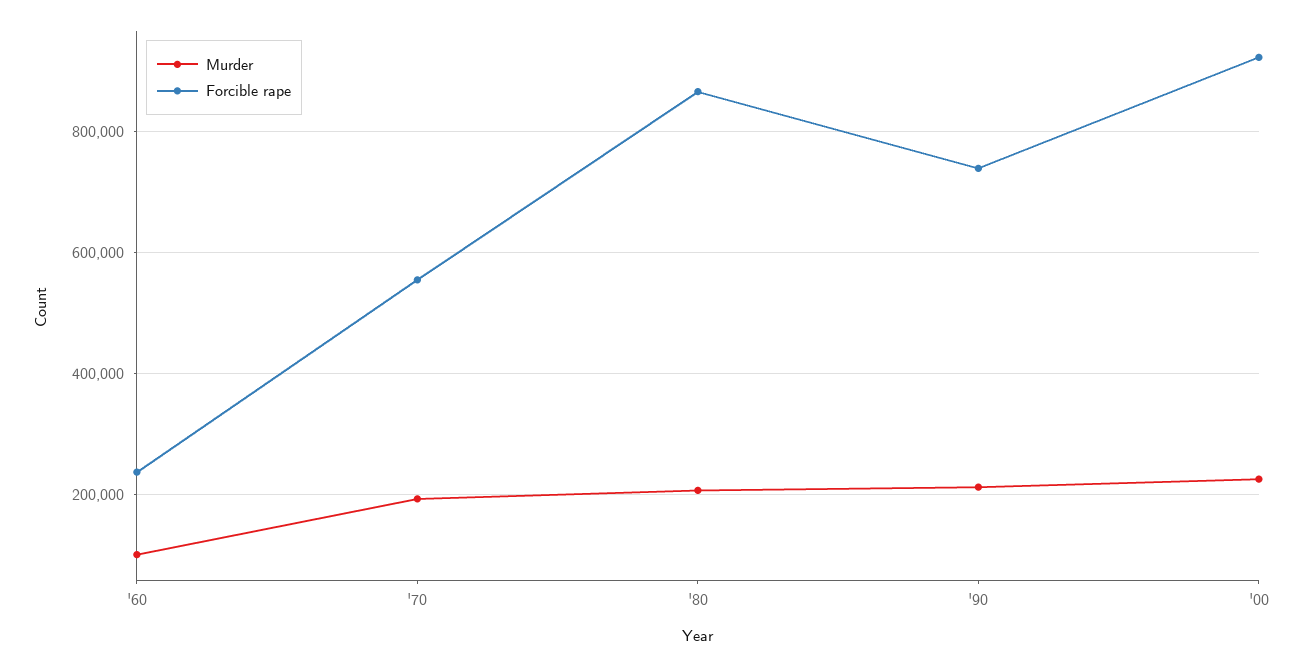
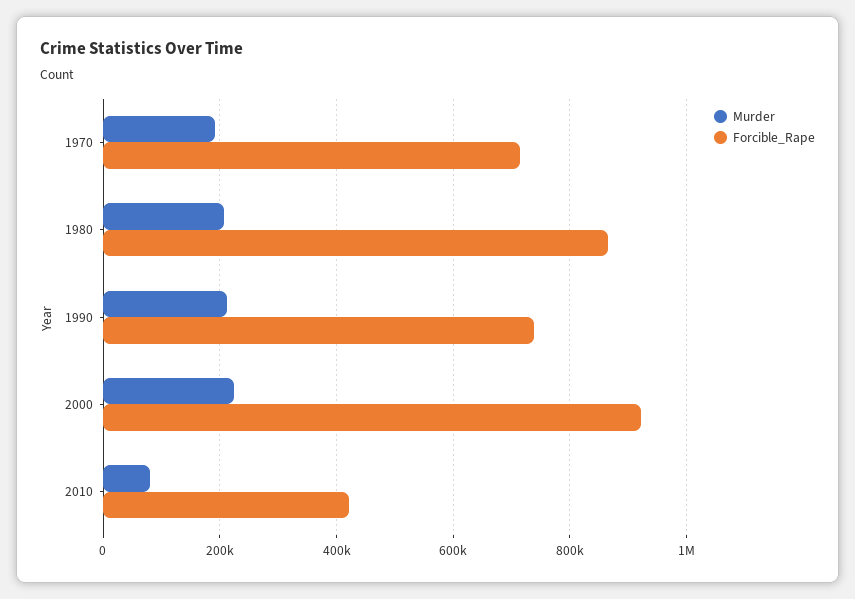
Murder, '60: 100000 -> none
Forcible rape, '60: 240000 -> none
Forcible rape, '70: 560000 -> 720000
Murder, 2010: none -> 80000
Forcible rape, 2010: none -> 420000

